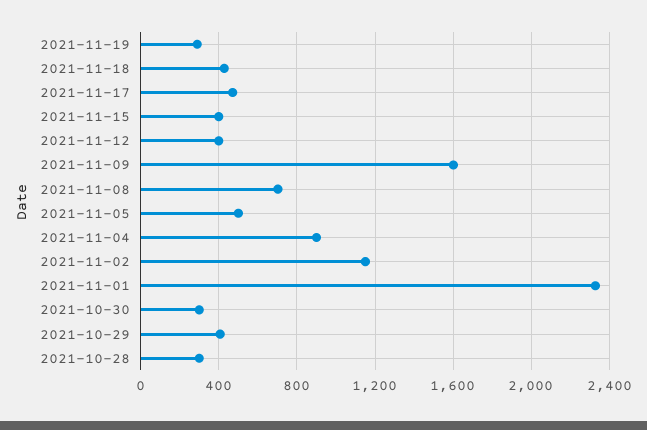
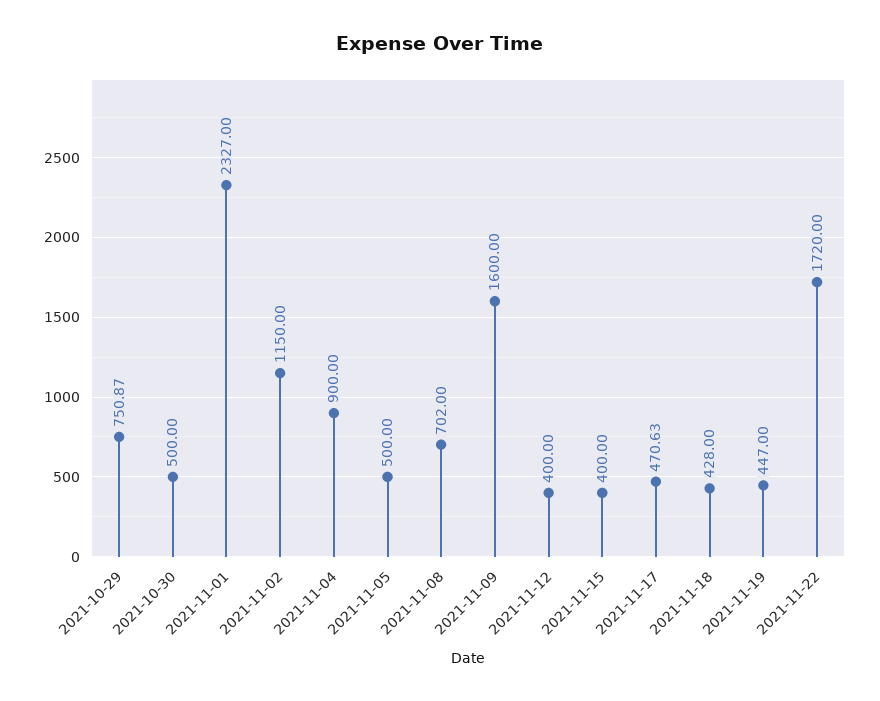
2021-11-19: 300 -> 447
2021-10-30: 300 -> 500
2021-10-29: 400 -> 750.87
2021-10-28: 300 -> none
2021-11-22: none -> 1720

